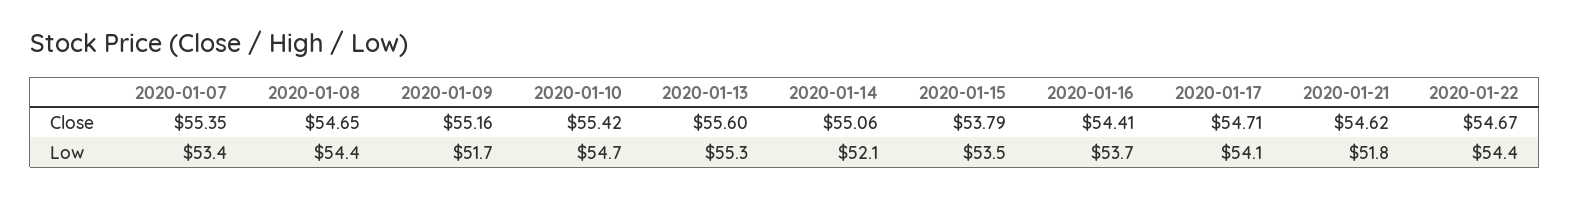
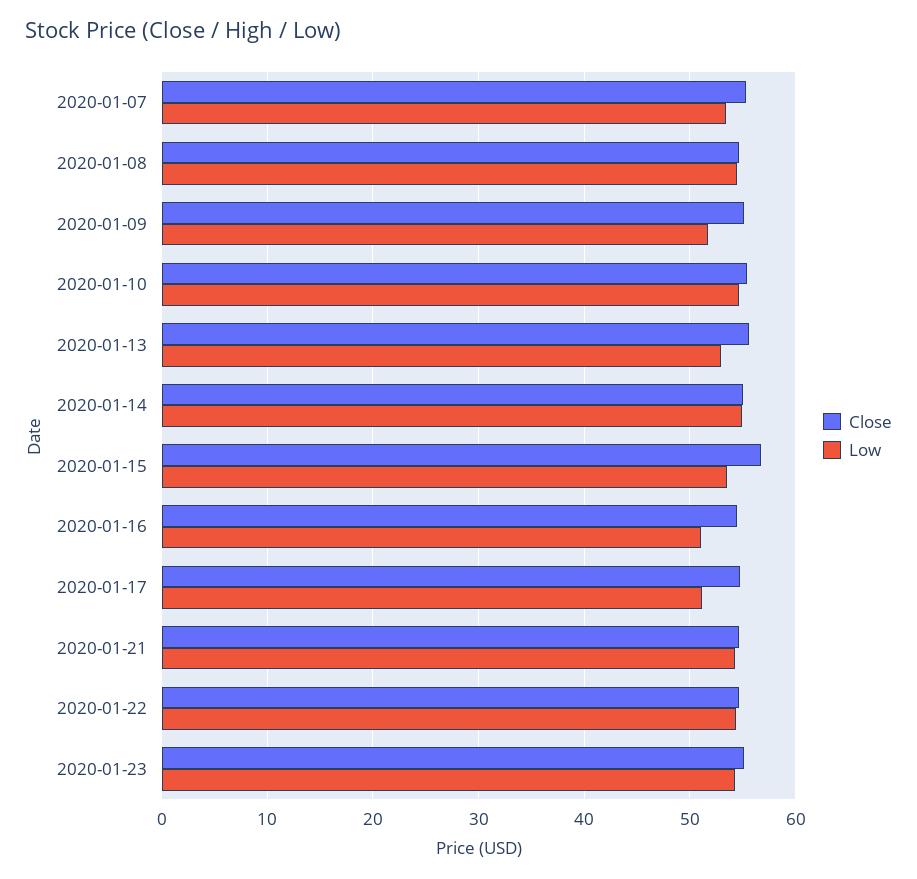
Close, 2020-01-15: 53.79 -> 57
Low, 2020-01-13: 55.3 -> 53
Low, 2020-01-14: 52.1 -> 55
Low, 2020-01-16: 53.7 -> 51
Low, 2020-01-17: 54.1 -> 51
Low, 2020-01-21: 51.8 -> 54
Close, 2020-01-23: none -> 55
Low, 2020-01-23: none -> 54

